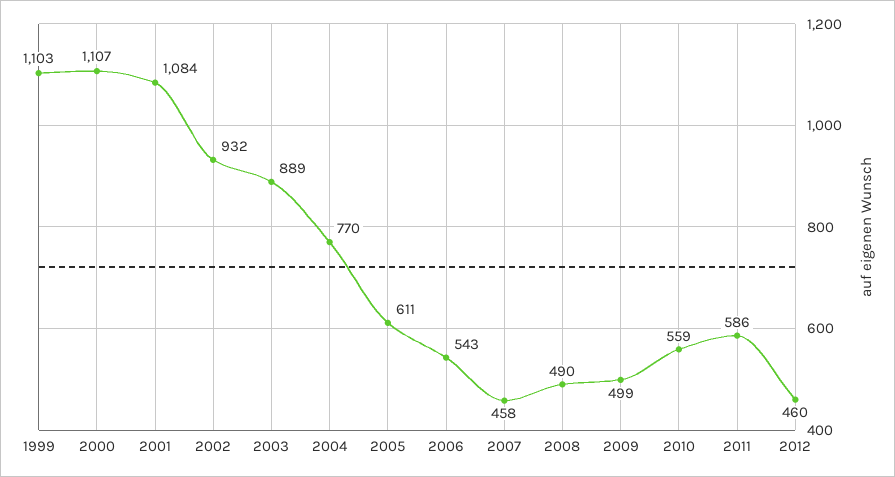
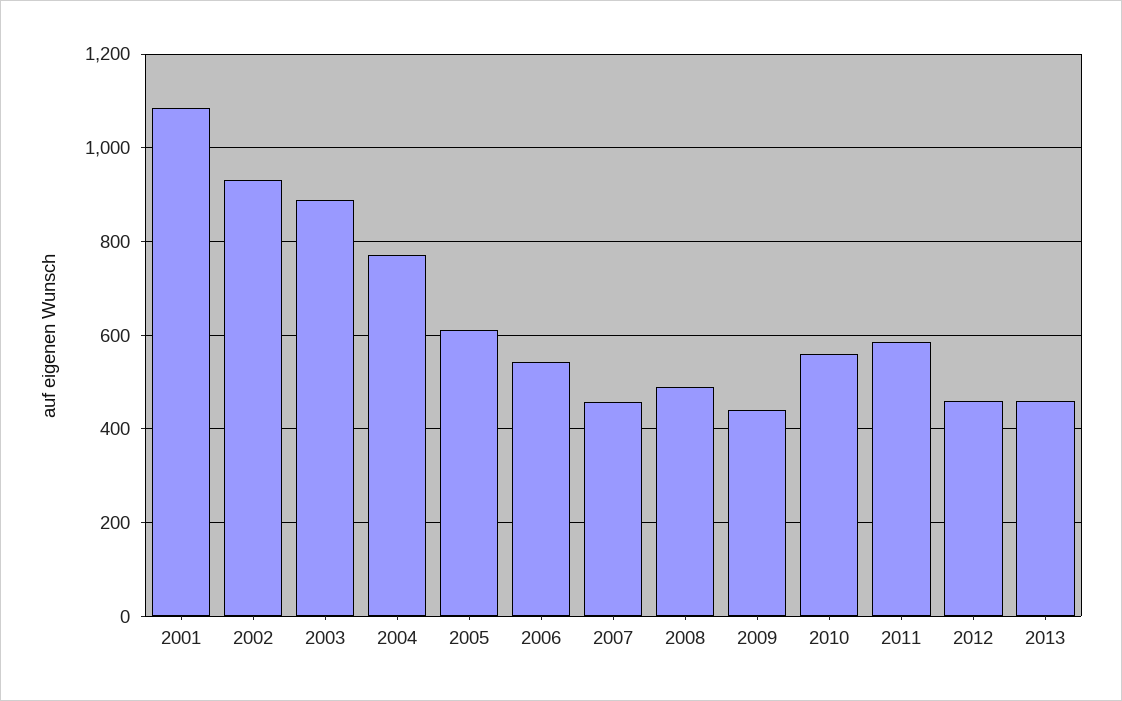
1999: 1103 -> none
2000: 1107 -> none
2009: 499 -> 440
2013: none -> 460

